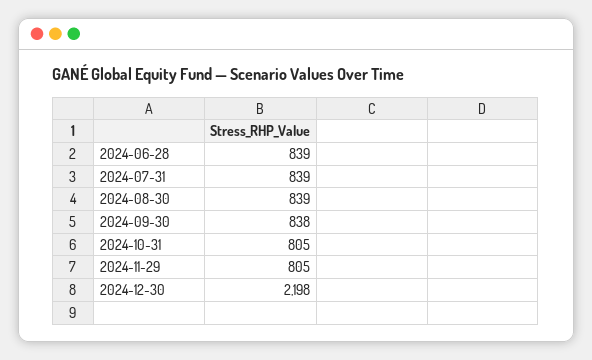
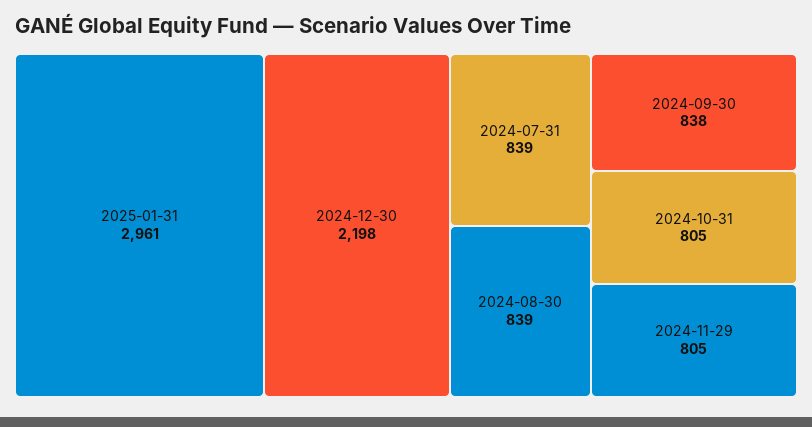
2024-06-28: 839 -> none
2025-01-31: none -> 2961

